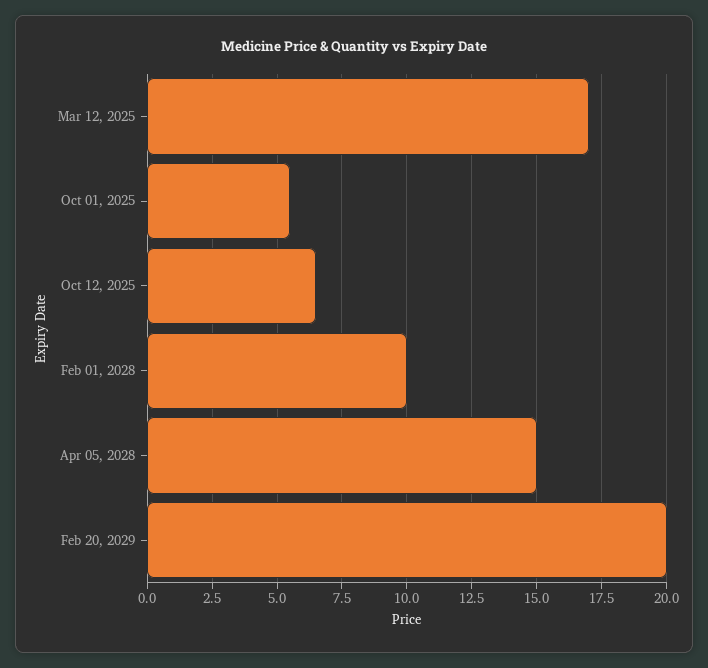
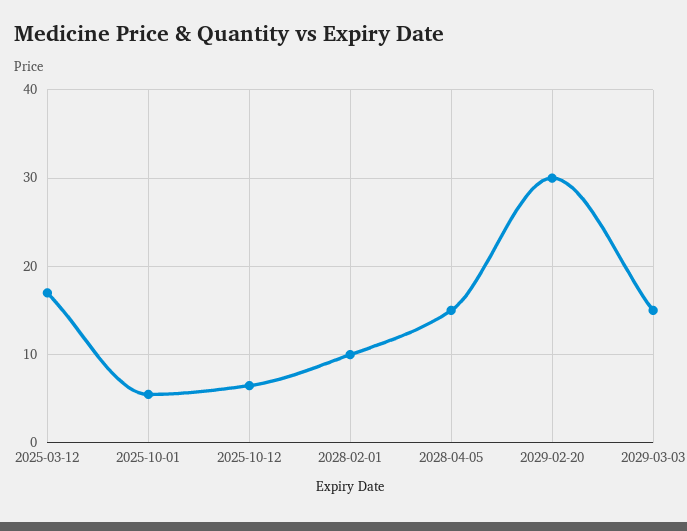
Feb 20, 2029: 20 -> 30
2029-03-03: none -> 15

